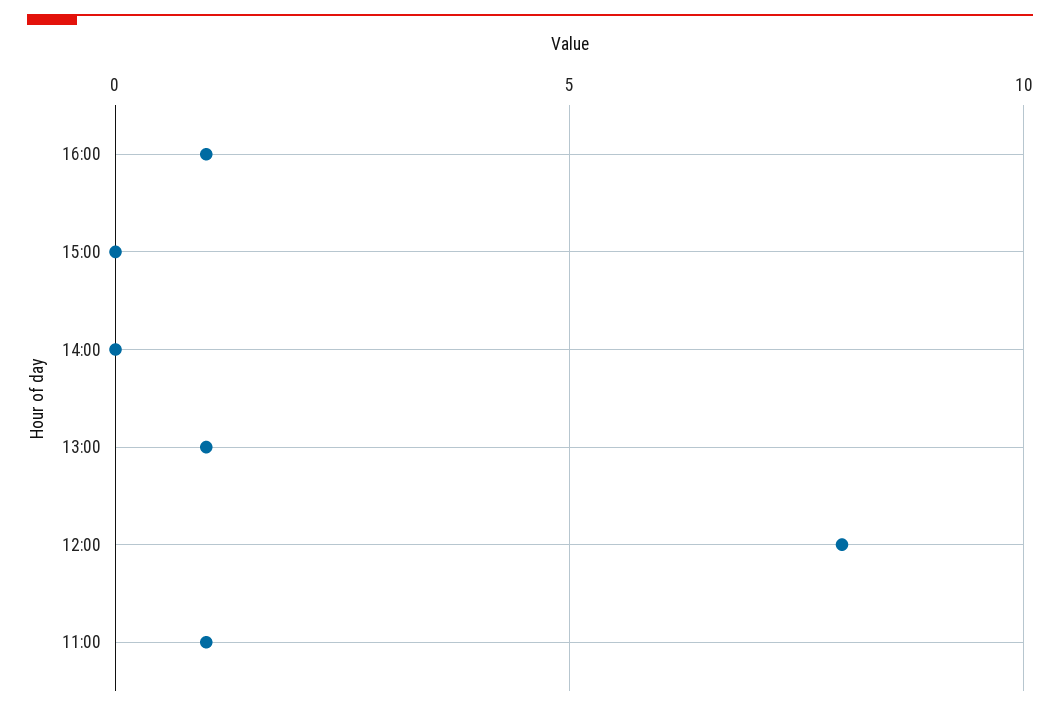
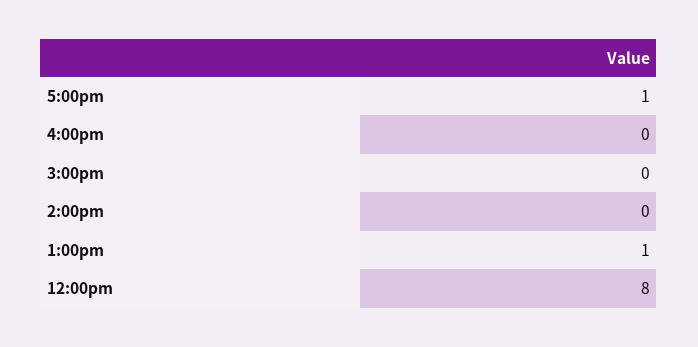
16:00: 1 -> 0
11:00: 1 -> none
5:00pm: none -> 1

